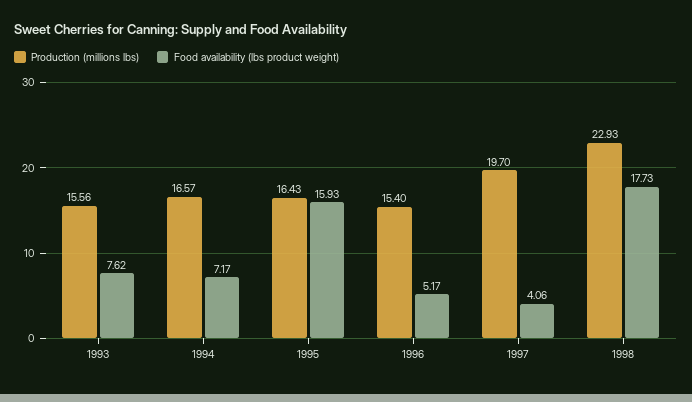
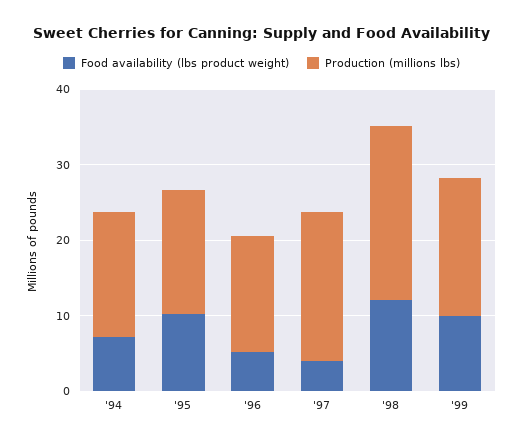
Production (millions lbs), 1993: 15.56 -> none
Food availability (lbs product weight), 1993: 7.62 -> none
Food availability (lbs product weight), 1995: 15.93 -> 10
Food availability (lbs product weight), 1998: 17.73 -> 12
Food availability (lbs product weight), '99: none -> 10
Production (millions lbs), '99: none -> 18

